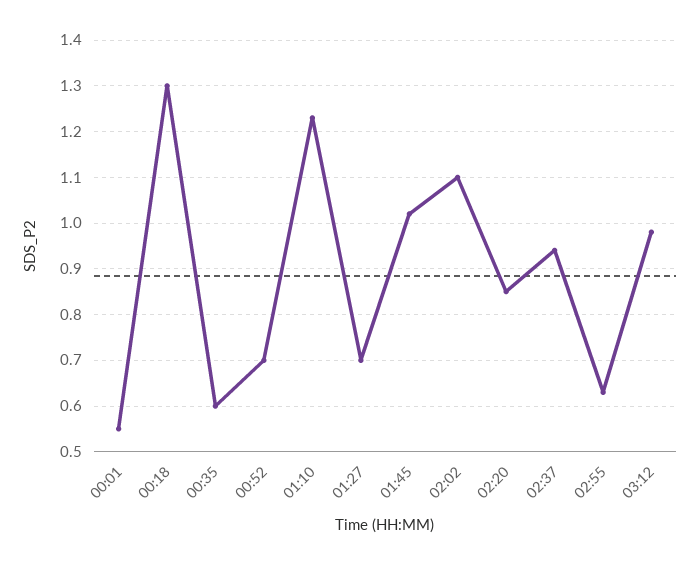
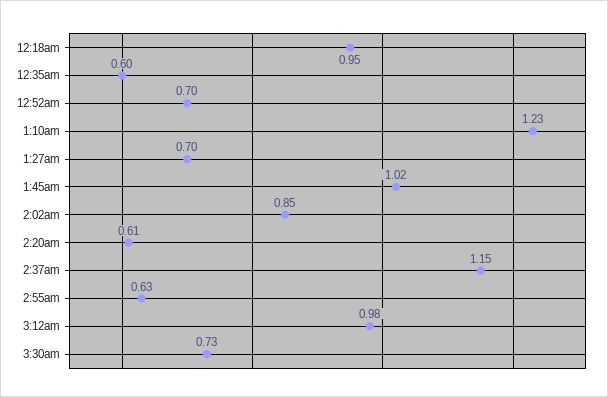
00:01: 0.55 -> none
00:18: 1.3 -> 0.95
02:02: 1.1 -> 0.85
02:20: 0.85 -> 0.61
02:37: 0.95 -> 1.15
3:30am: none -> 0.73

